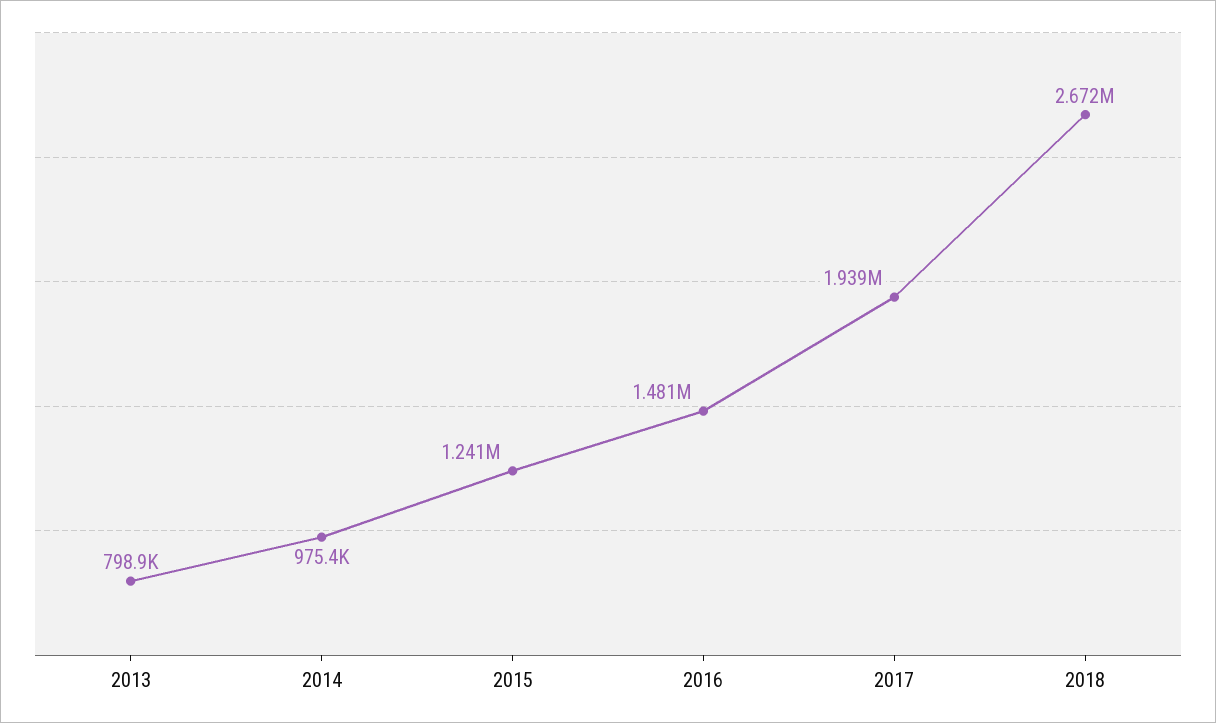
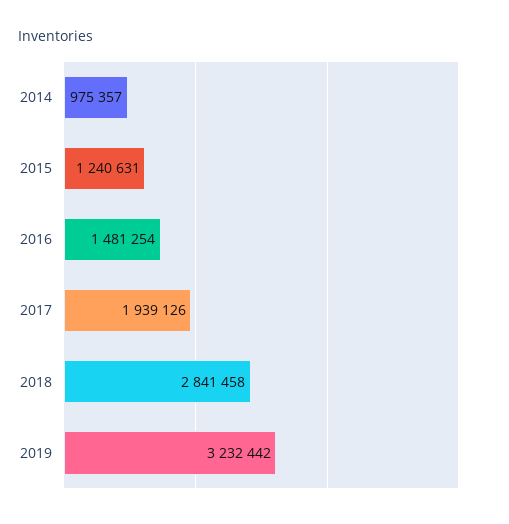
2013: 798900 -> none
2018: 2672000 -> 2841458
2019: none -> 3232442

